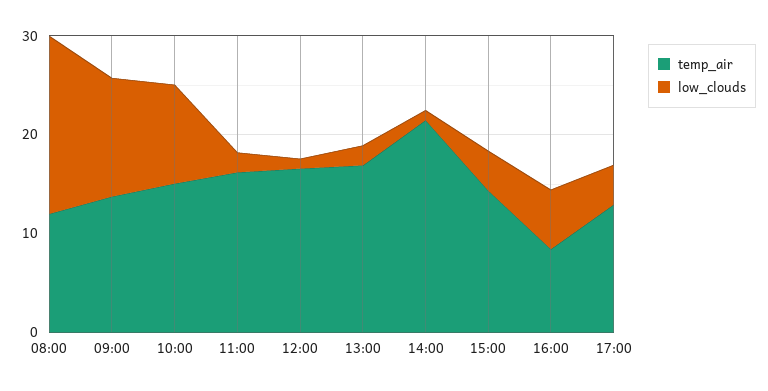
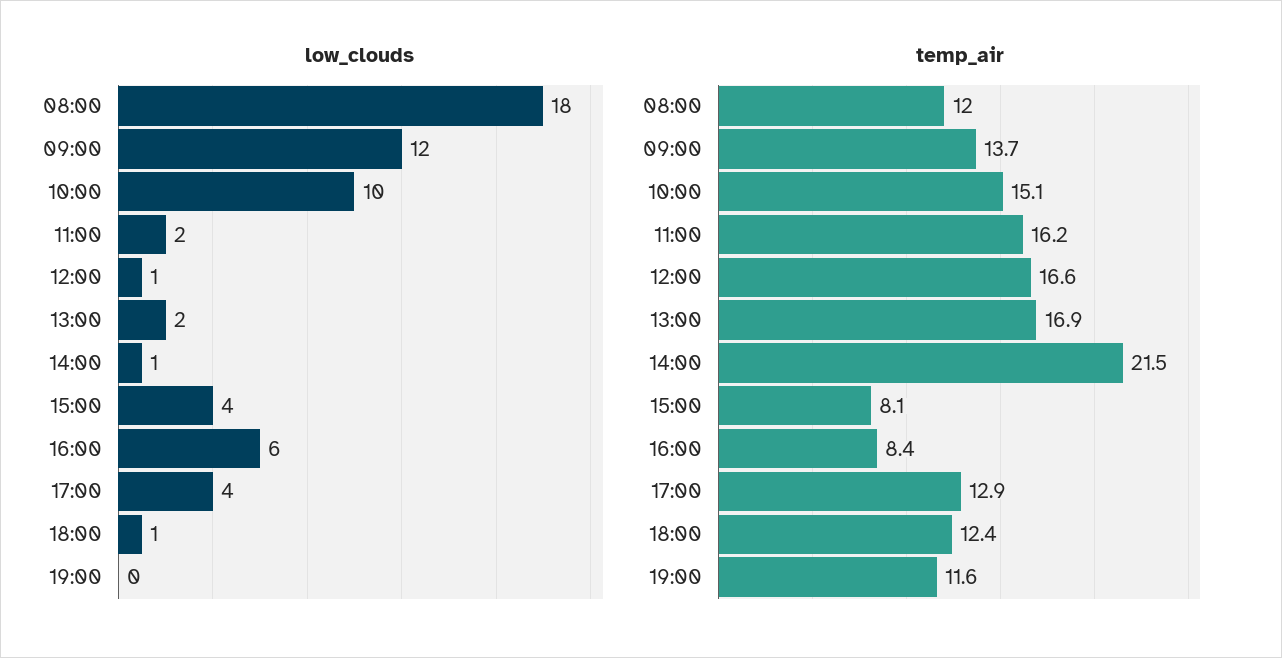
temp_air, 15:00: 14 -> 8.1
low_clouds, 18:00: none -> 1
low_clouds, 19:00: none -> 0
temp_air, 18:00: none -> 12.4
temp_air, 19:00: none -> 11.6

